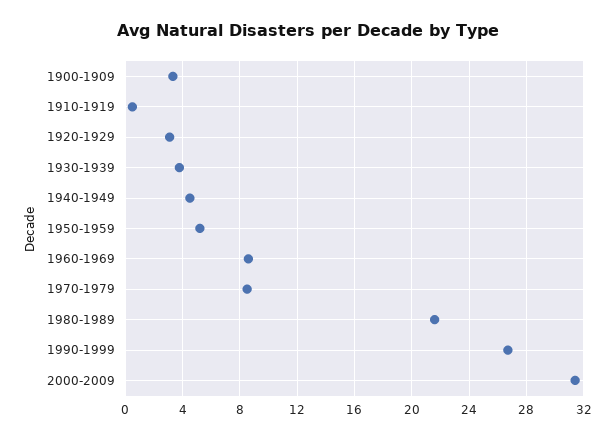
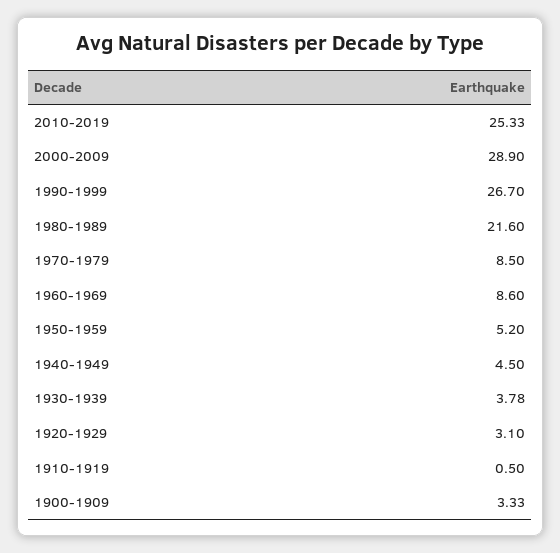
2000-2009: 31.5 -> 28.9
2010-2019: none -> 25.33

